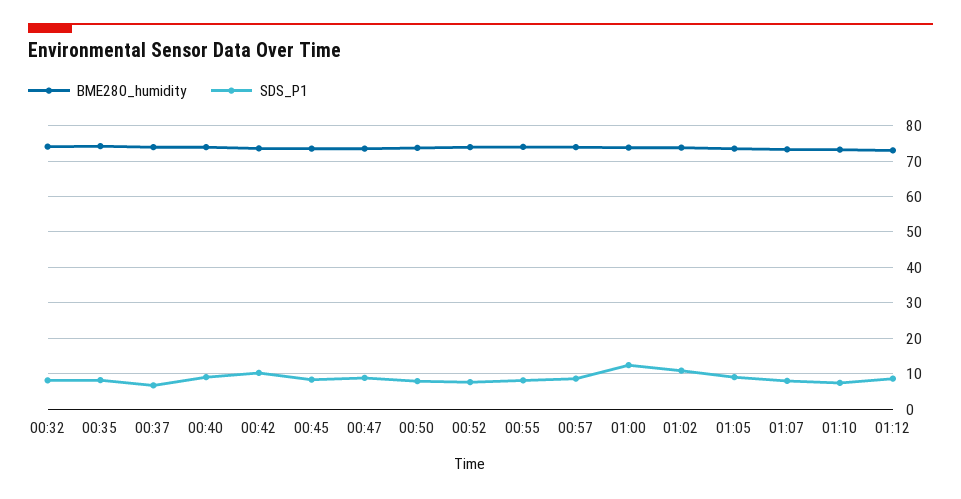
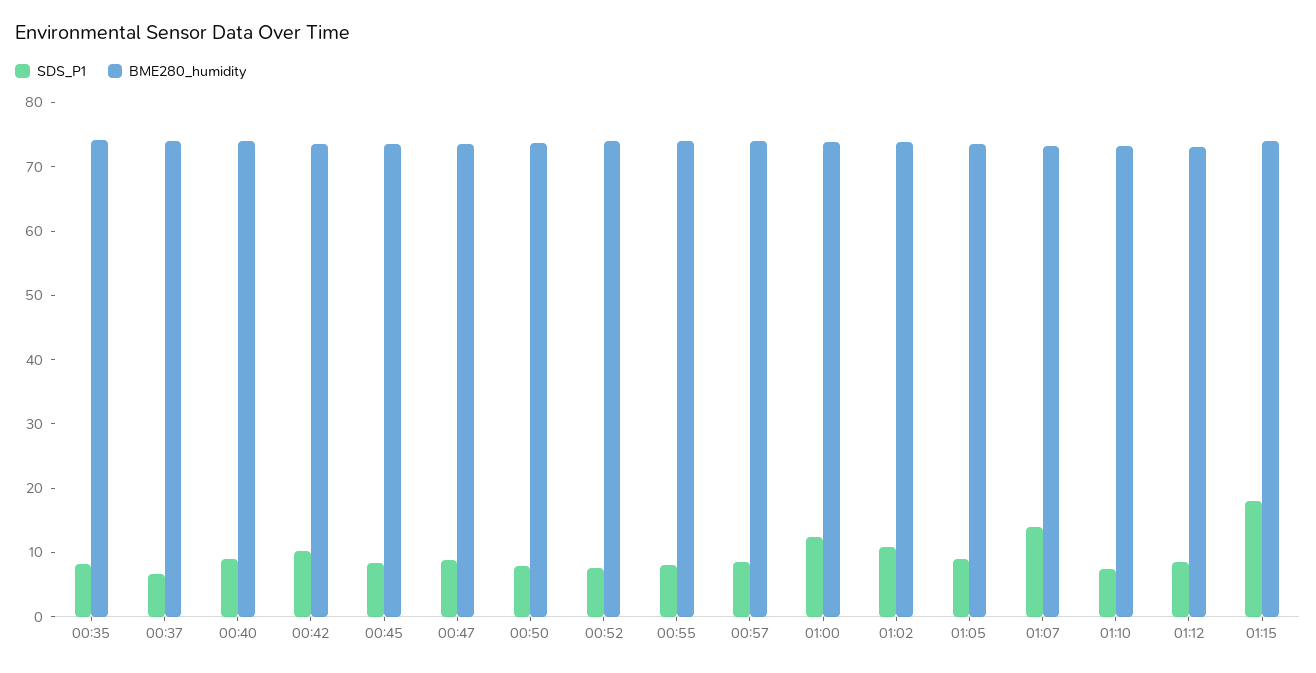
BME280_humidity, 00:32: 74 -> none
SDS_P1, 00:32: 8 -> none
SDS_P1, 01:07: 8 -> 14
SDS_P1, 01:15: none -> 18
BME280_humidity, 01:15: none -> 74

